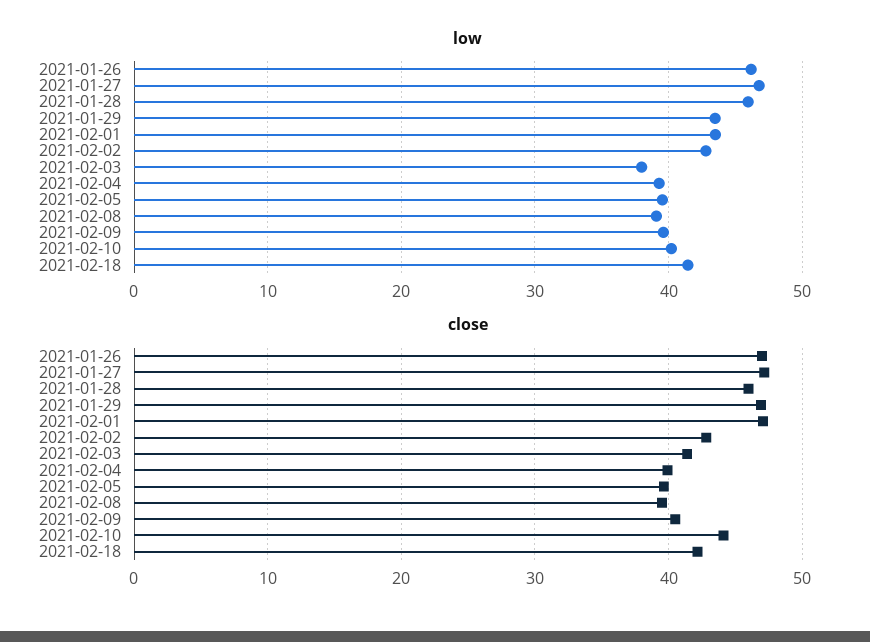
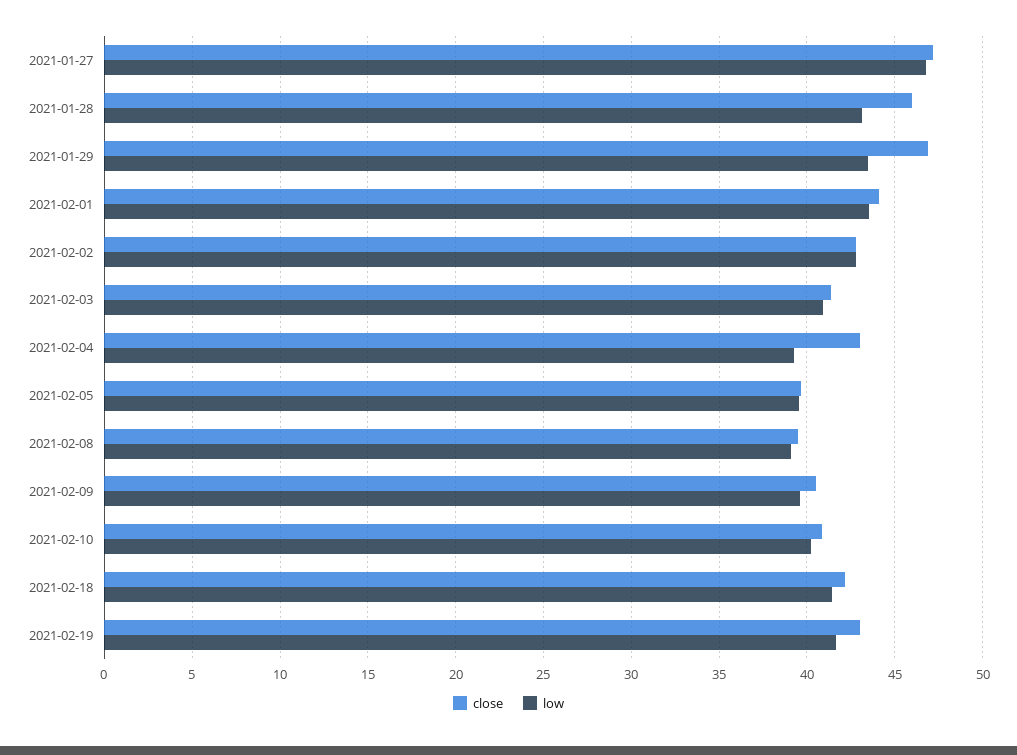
low, 2021-01-26: 46 -> none
low, 2021-01-28: 46 -> 43
low, 2021-02-03: 38 -> 41
close, 2021-01-26: 47 -> none
close, 2021-02-01: 47 -> 44
close, 2021-02-04: 40 -> 43
close, 2021-02-10: 44 -> 41
close, 2021-02-19: none -> 43
low, 2021-02-19: none -> 41.5

